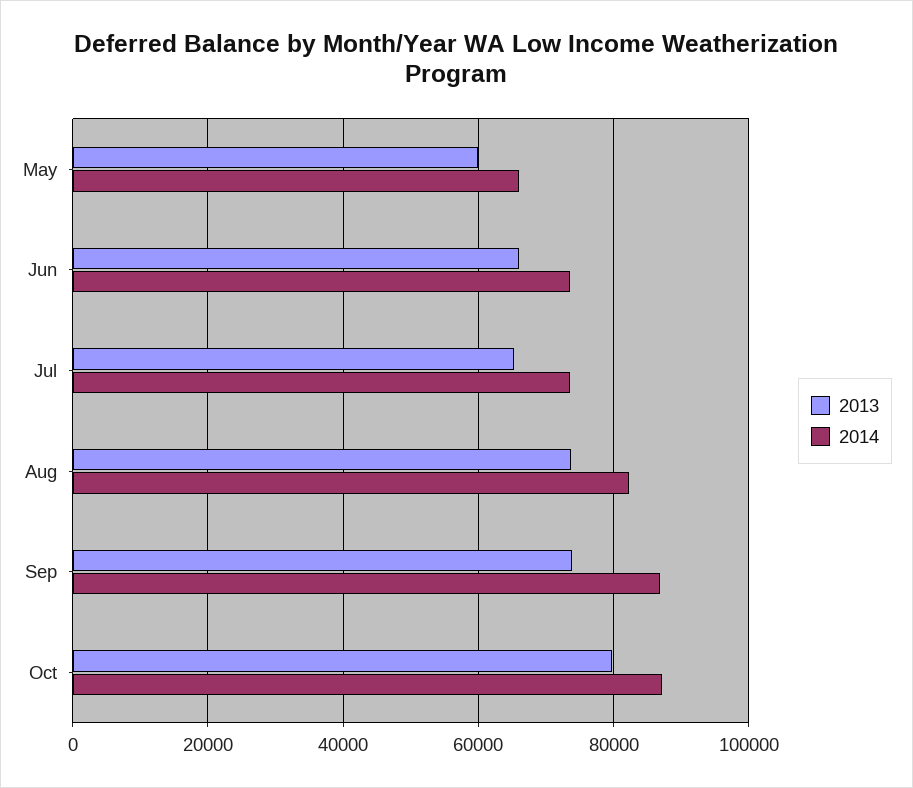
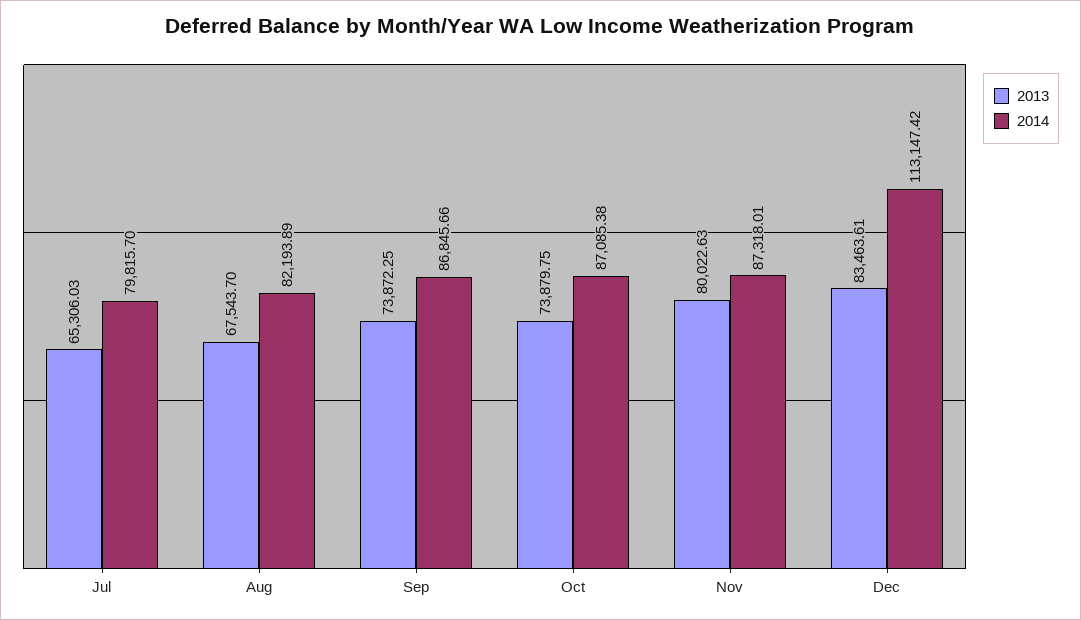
2013, May: 60000 -> none
2014, May: 66000 -> none
2013, Jun: 66000 -> none
2014, Jun: 74000 -> none
2014, Jul: 74000 -> 79815.7
2013, Aug: 74000 -> 67543.7
2013, Oct: 80000 -> 73879.75
2013, Nov: none -> 80022.63
2014, Nov: none -> 87318.01
2013, Dec: none -> 83463.61
2014, Dec: none -> 113147.42

